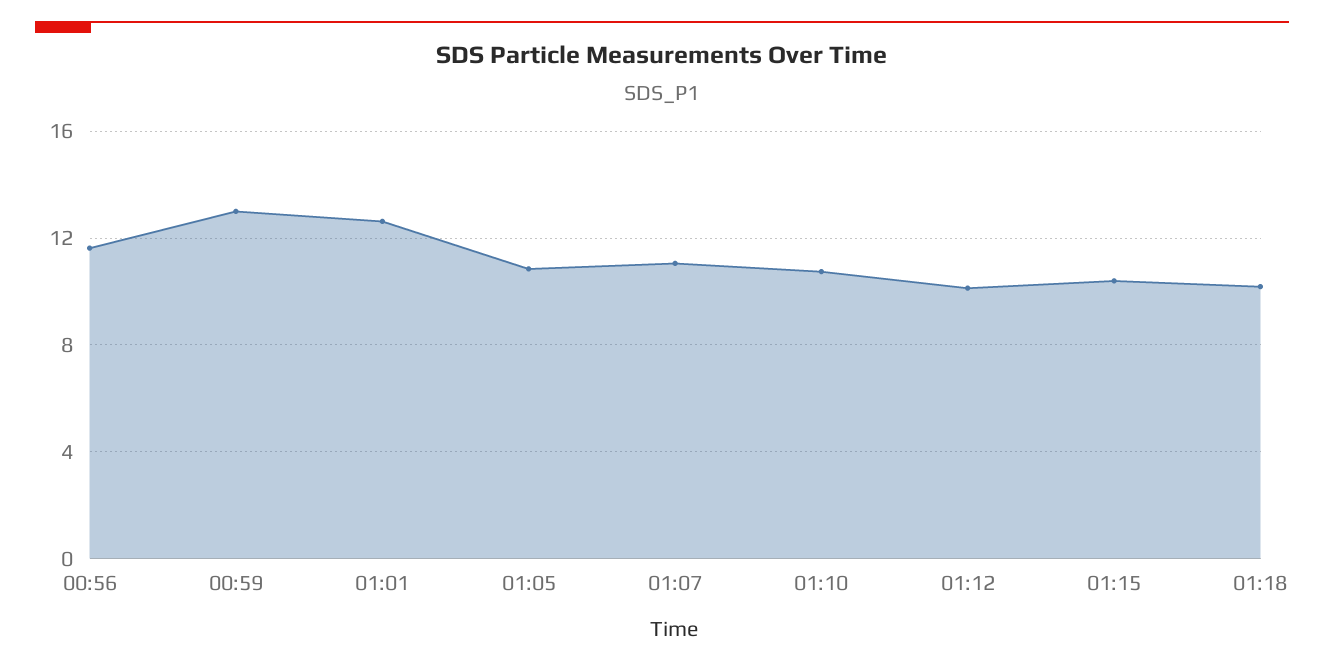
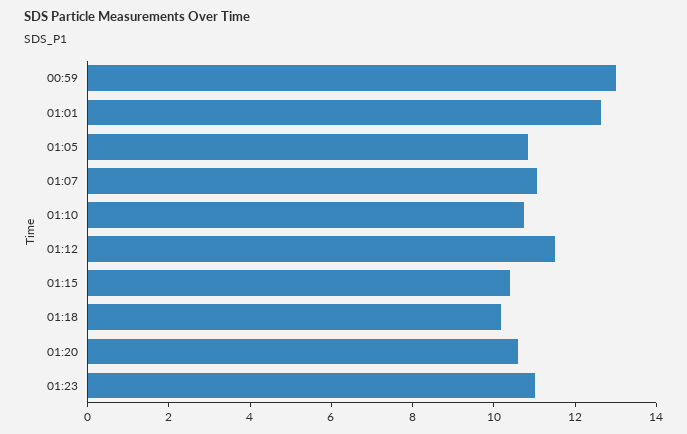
00:56: 11.5 -> none
01:12: 10 -> 11.5
01:20: none -> 10.5
01:23: none -> 11

